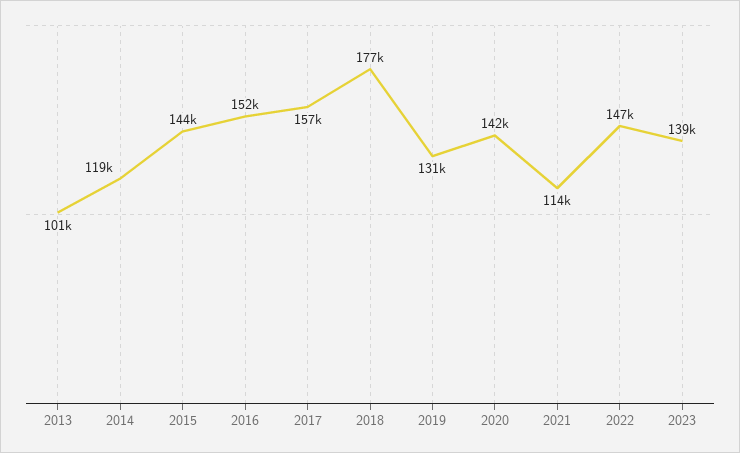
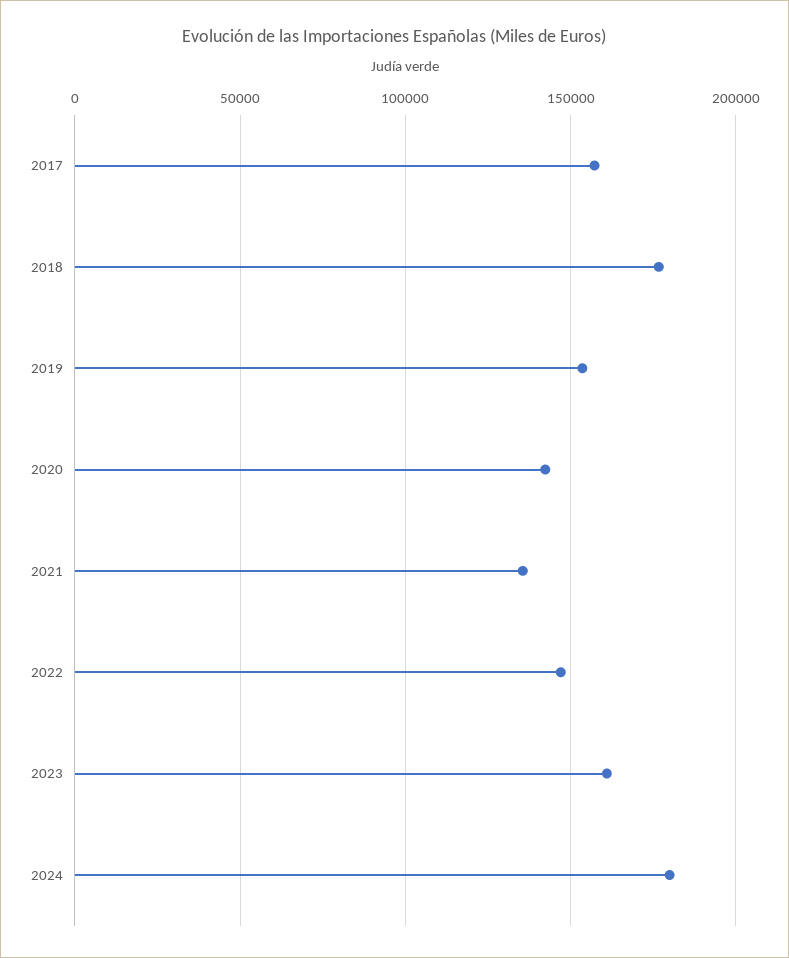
2013: 101000 -> none
2014: 119000 -> none
2015: 144000 -> none
2016: 152000 -> none
2019: 131000 -> 155000
2021: 114000 -> 135000
2023: 139000 -> 160000
2024: none -> 180000

